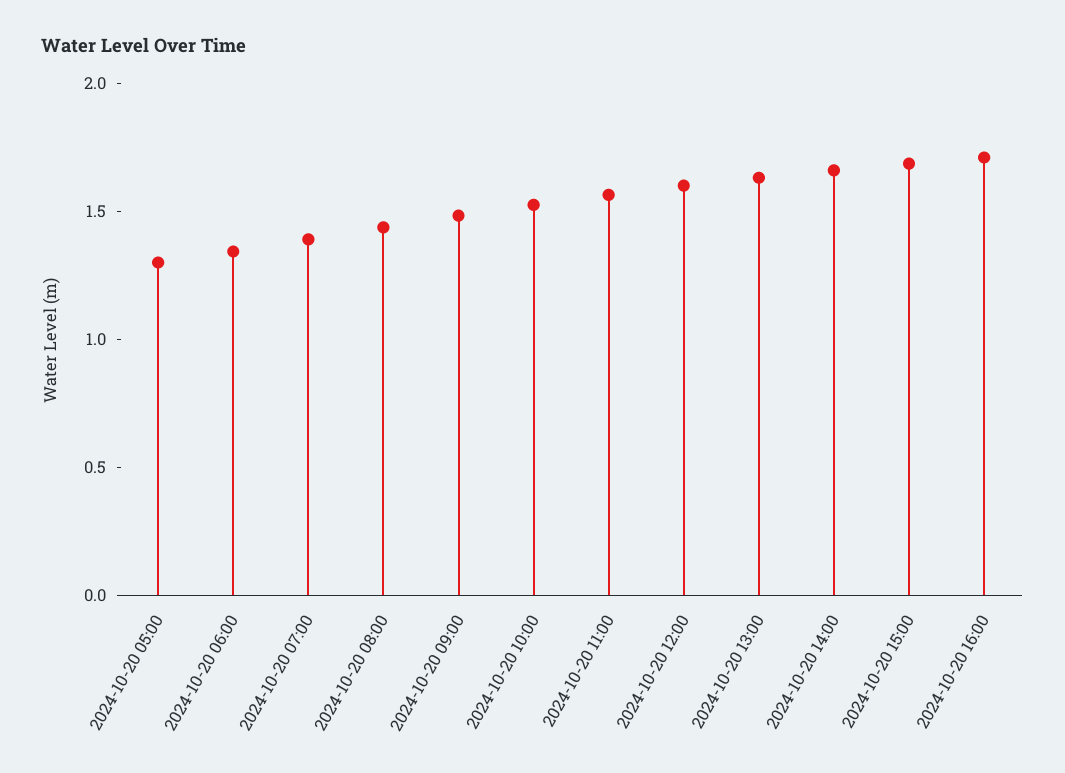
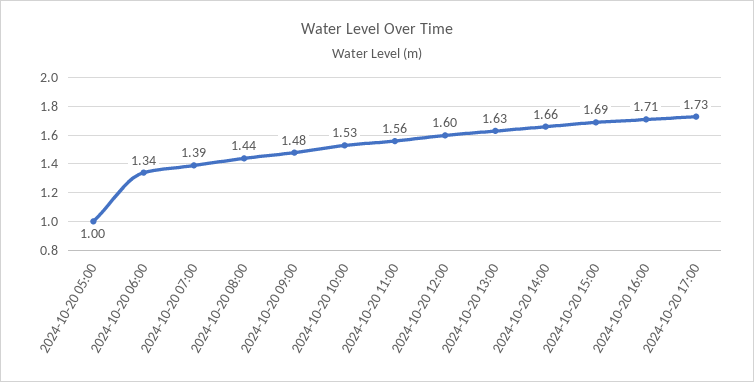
2024-10-20 05:00: 1.3 -> 1
2024-10-20 17:00: none -> 1.73

